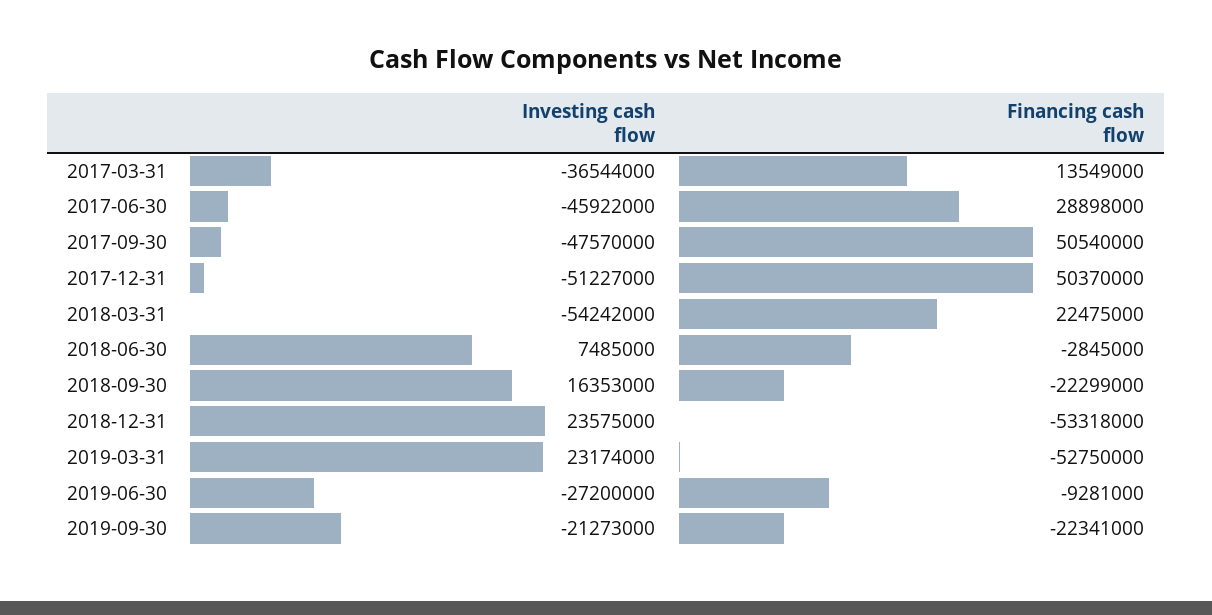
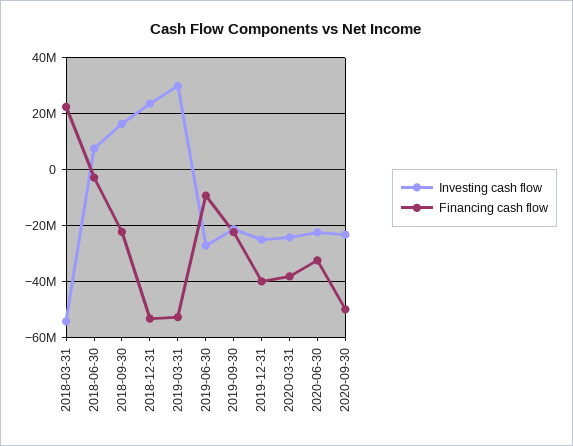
Investing cash flow, 2017-03-31: -36544000 -> none
Financing cash flow, 2017-03-31: 13549000 -> none
Investing cash flow, 2017-06-30: -45922000 -> none
Financing cash flow, 2017-06-30: 28898000 -> none
Investing cash flow, 2017-09-30: -47570000 -> none
Financing cash flow, 2017-09-30: 50540000 -> none
Investing cash flow, 2017-12-31: -51227000 -> none
Financing cash flow, 2017-12-31: 50370000 -> none
Investing cash flow, 2019-03-31: 23174000 -> 30000000
Investing cash flow, 2019-12-31: none -> -25000000
Financing cash flow, 2019-12-31: none -> -40000000
Investing cash flow, 2020-03-31: none -> -25000000
Financing cash flow, 2020-03-31: none -> -37500000
Investing cash flow, 2020-06-30: none -> -22500000
Financing cash flow, 2020-06-30: none -> -32500000
Investing cash flow, 2020-09-30: none -> -22500000
Financing cash flow, 2020-09-30: none -> -50000000

